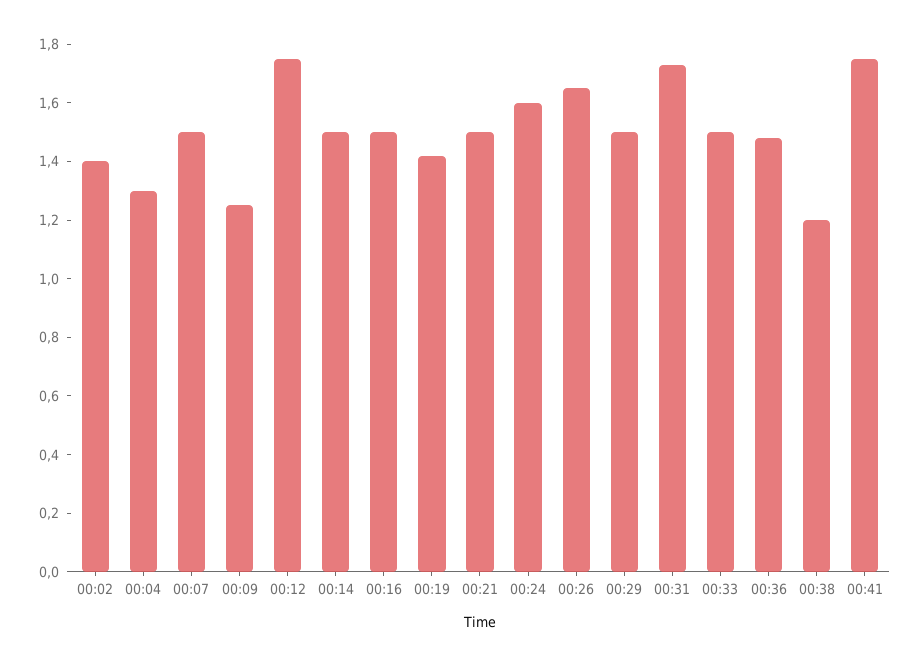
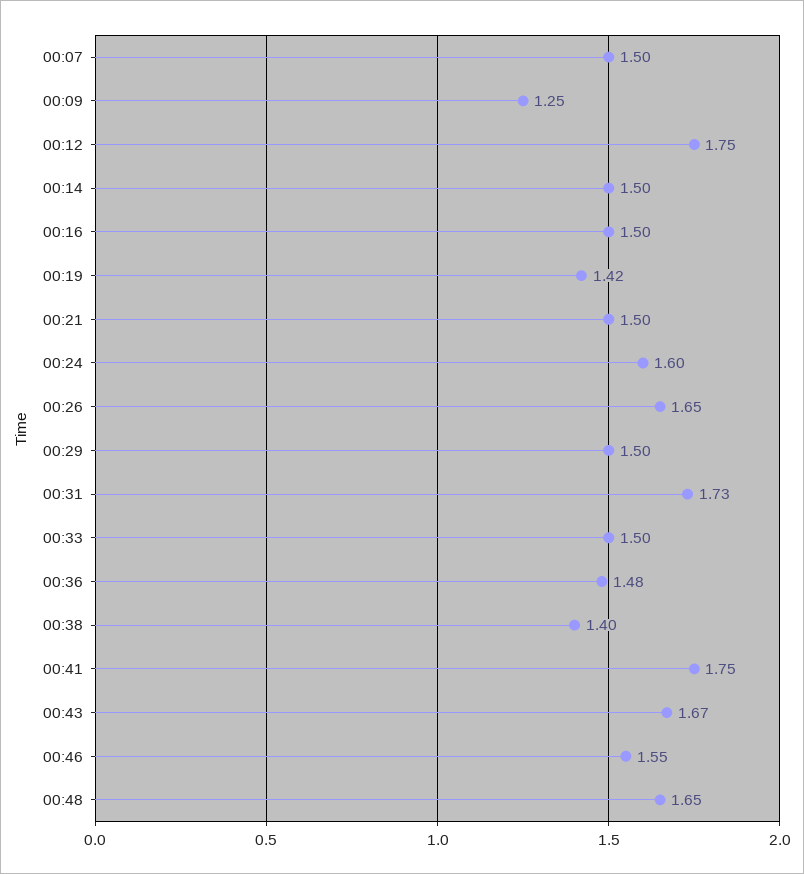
00:02: 1.4 -> none
00:04: 1.3 -> none
00:38: 1.2 -> 1.4
00:43: none -> 1.67
00:46: none -> 1.55
00:48: none -> 1.65

